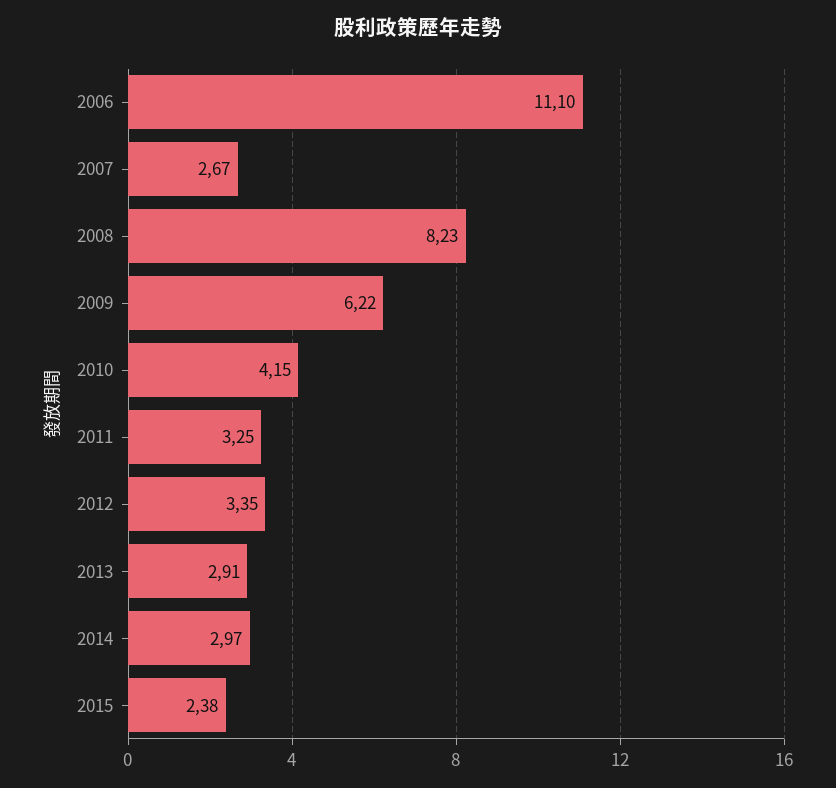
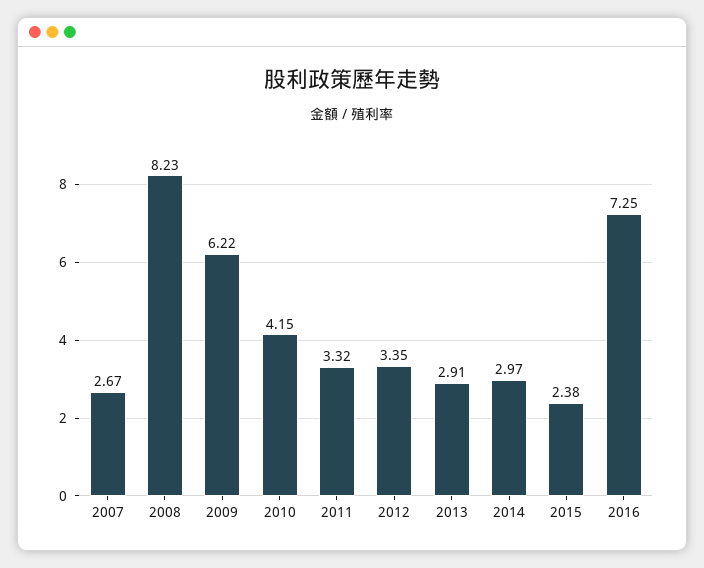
2006: 11.1 -> none
2011: 3.25 -> 3.32
2016: none -> 7.25

